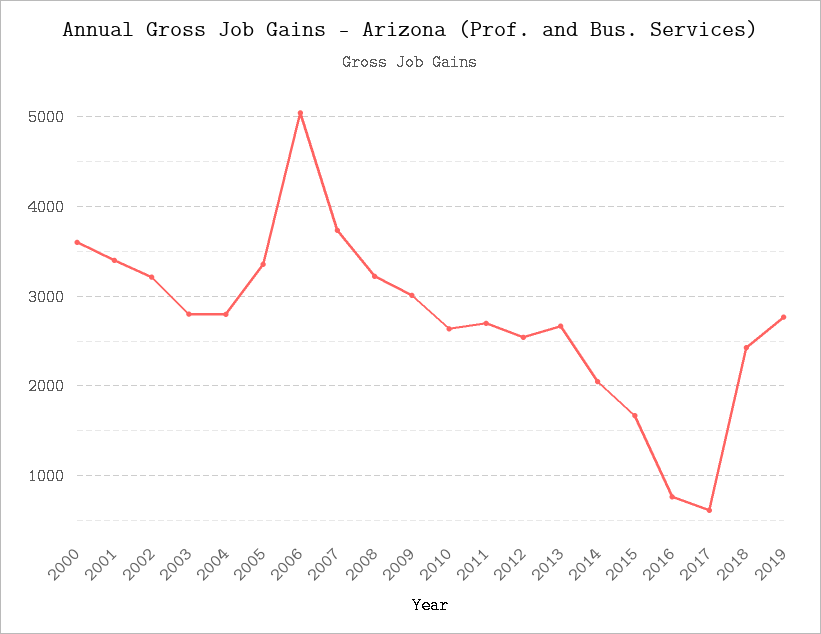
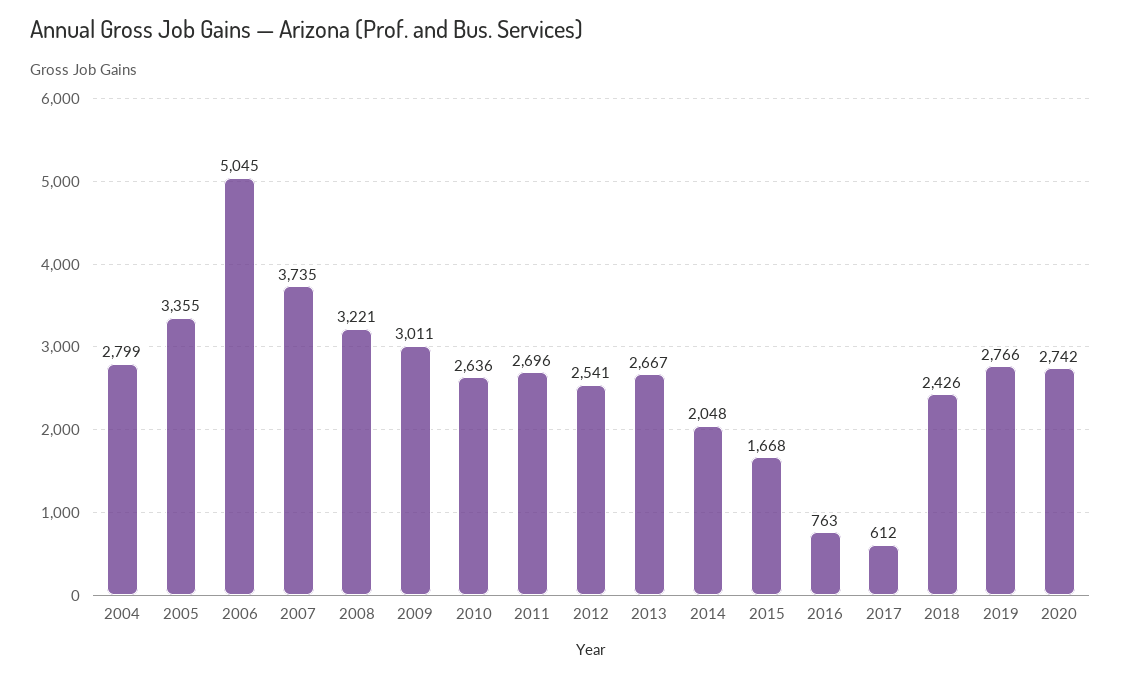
2000: 3600 -> none
2001: 3400 -> none
2002: 3200 -> none
2003: 2800 -> none
2020: none -> 2742

